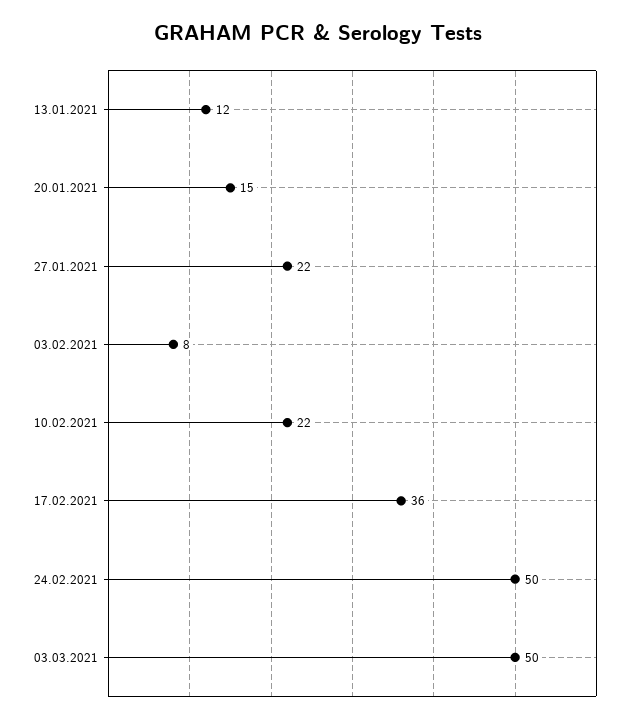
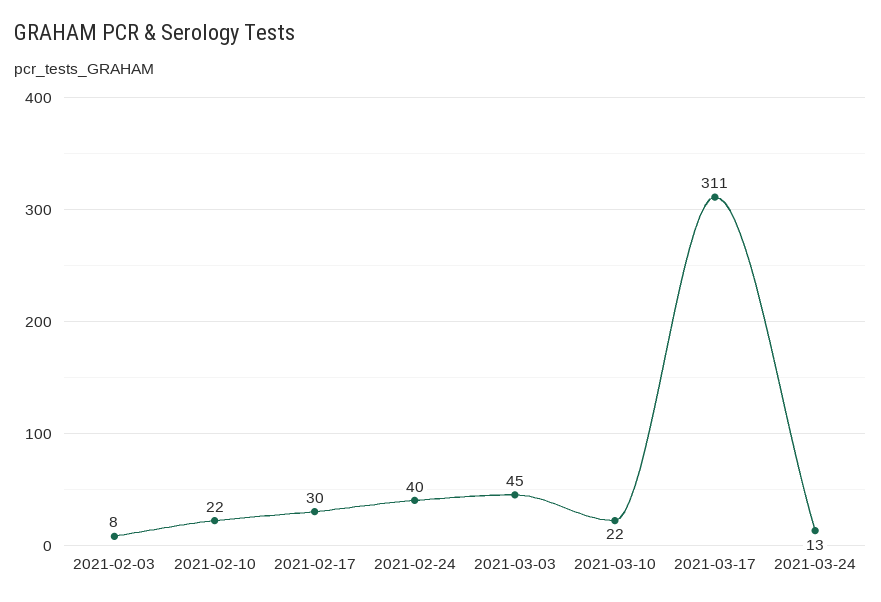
13.01.2021: 12 -> none
20.01.2021: 15 -> none
27.01.2021: 22 -> none
17.02.2021: 36 -> 30
24.02.2021: 50 -> 40
03.03.2021: 50 -> 45
2021-03-10: none -> 22
2021-03-17: none -> 311
2021-03-24: none -> 13

